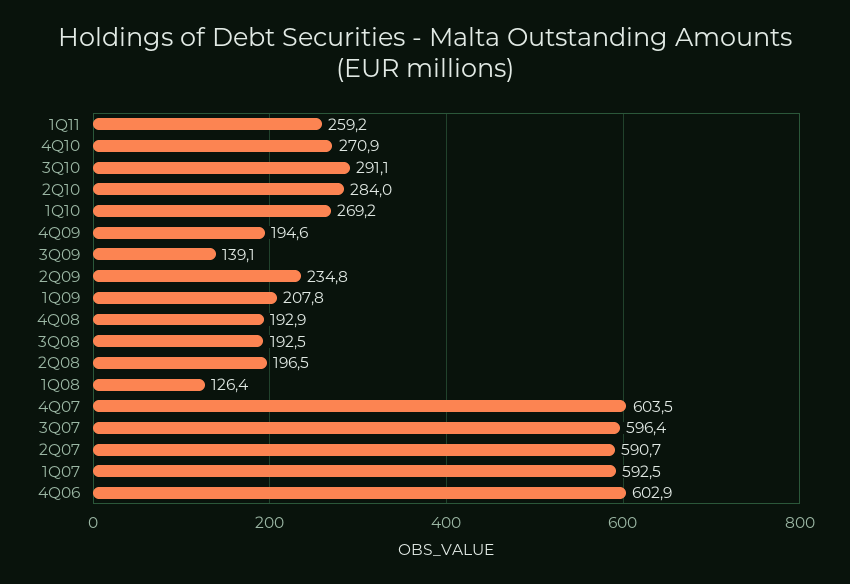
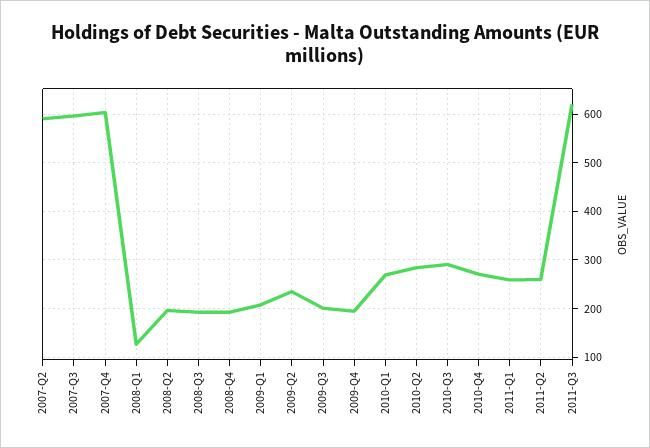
3Q09: 139.1 -> 200
1Q07: 592.5 -> none
4Q06: 602.9 -> none
2011-Q2: none -> 260
2011-Q3: none -> 620

